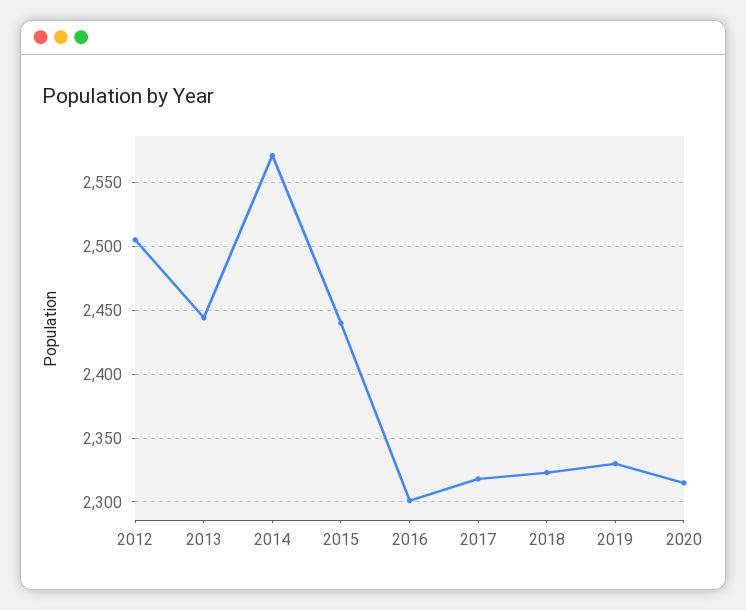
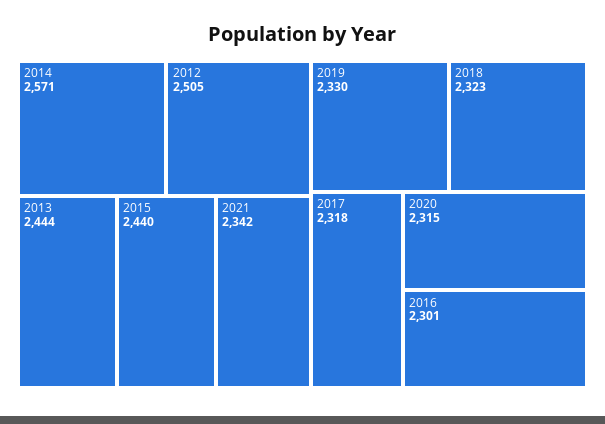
2021: none -> 2342

